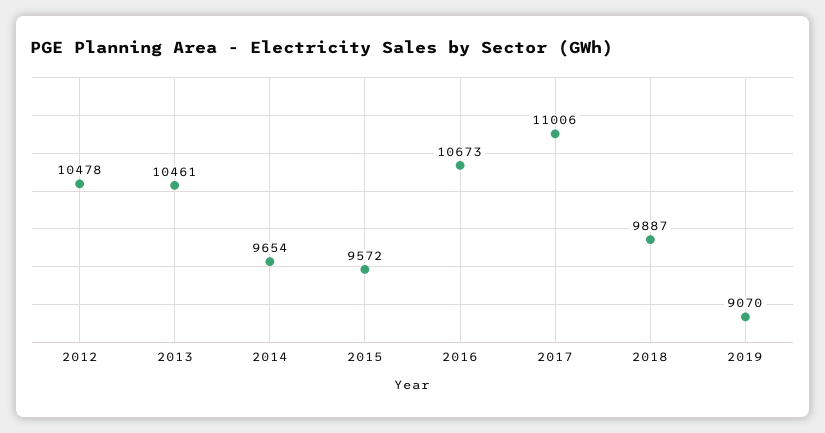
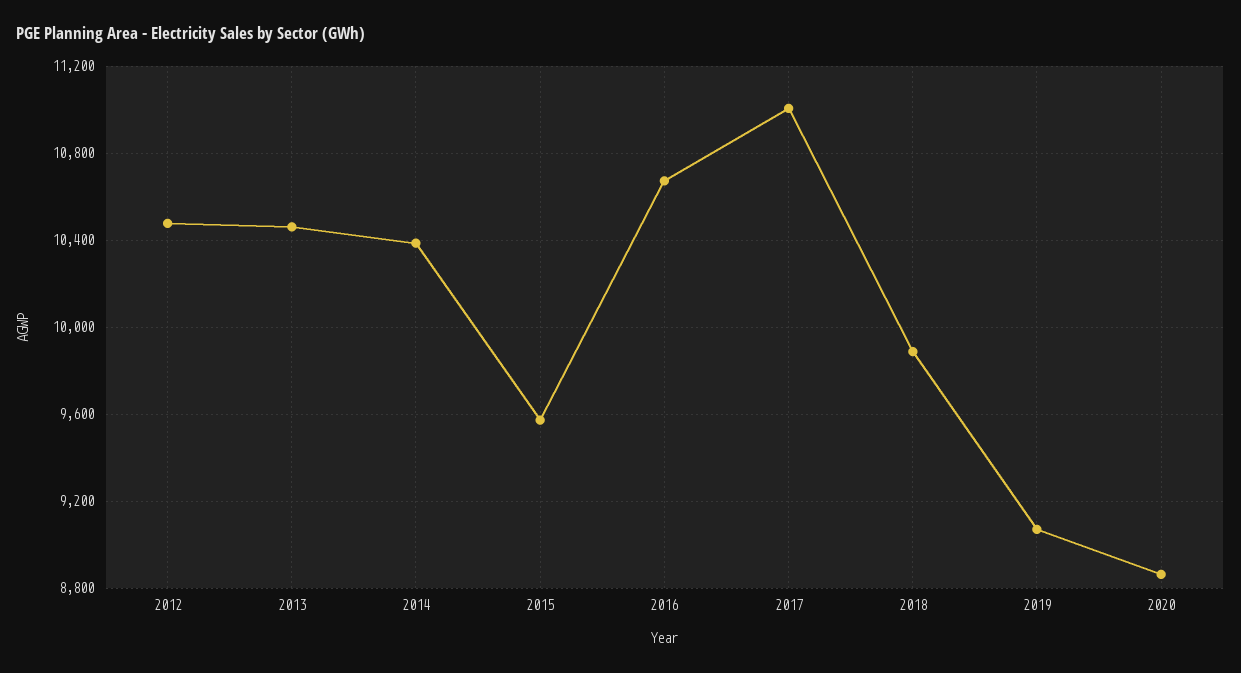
2014: 9654 -> 10400
2020: none -> 8850

